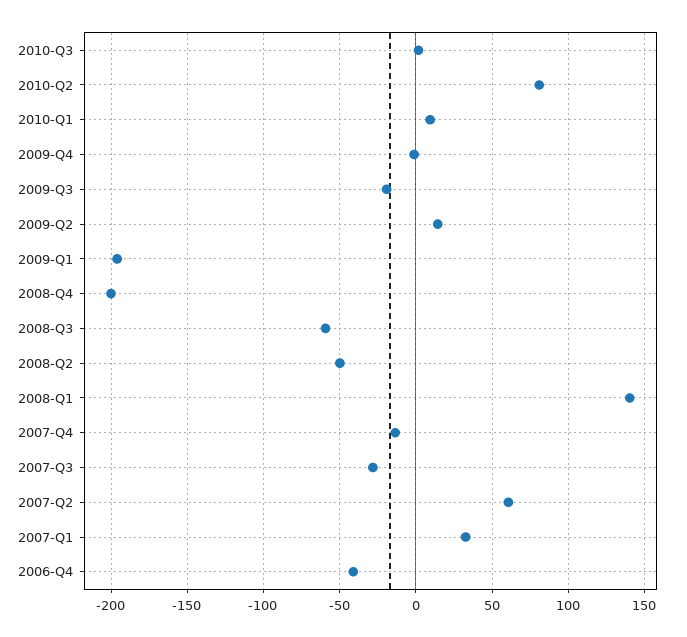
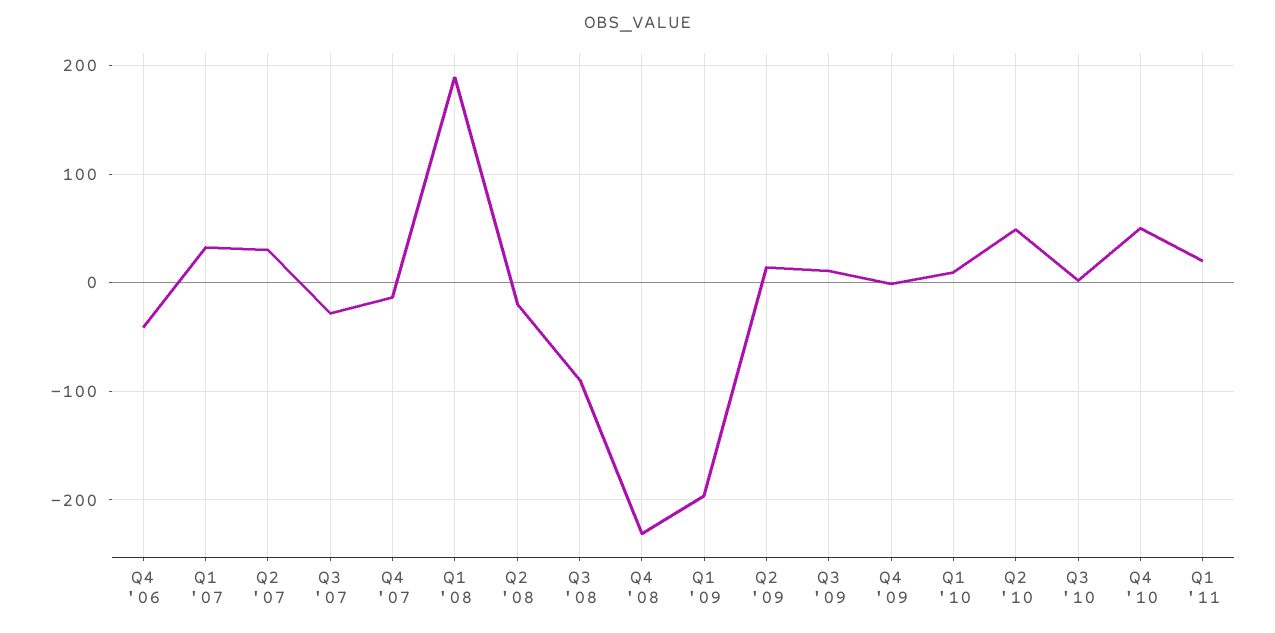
2010-Q2: 80 -> 50
2009-Q3: -20 -> 10
2008-Q4: -200 -> -230
2008-Q3: -60 -> -90
2008-Q2: -50 -> -20
2008-Q1: 140 -> 190
2007-Q2: 60 -> 30
Q4 '10: none -> 50
Q1 '11: none -> 20

